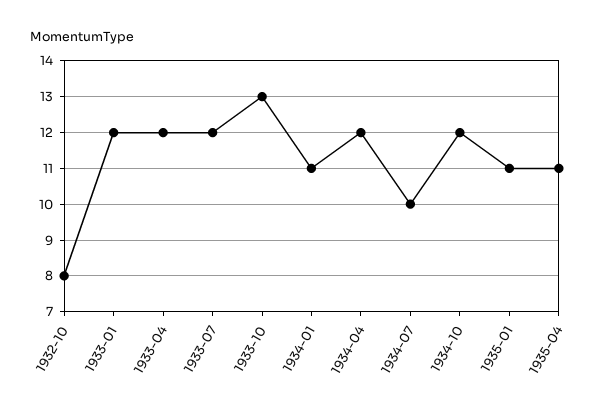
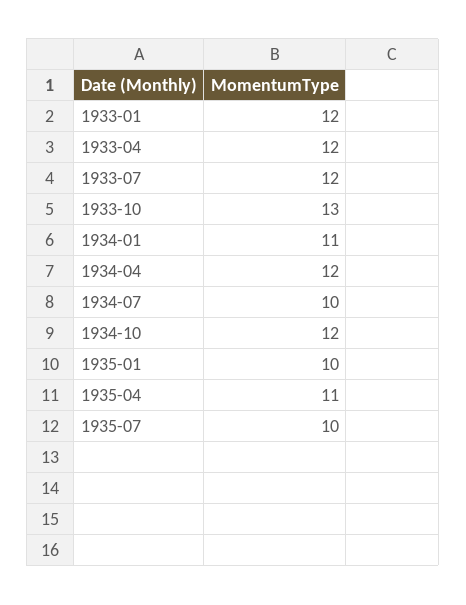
1932-10: 8 -> none
1935-01: 11 -> 10
1935-07: none -> 10

